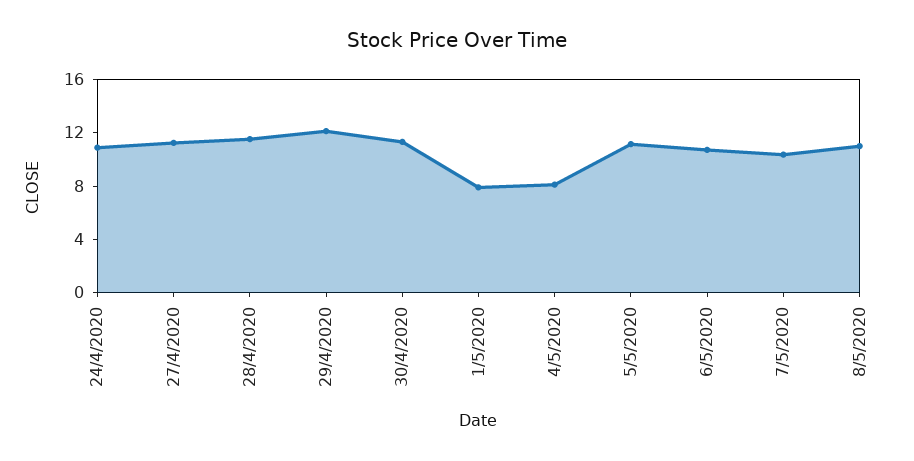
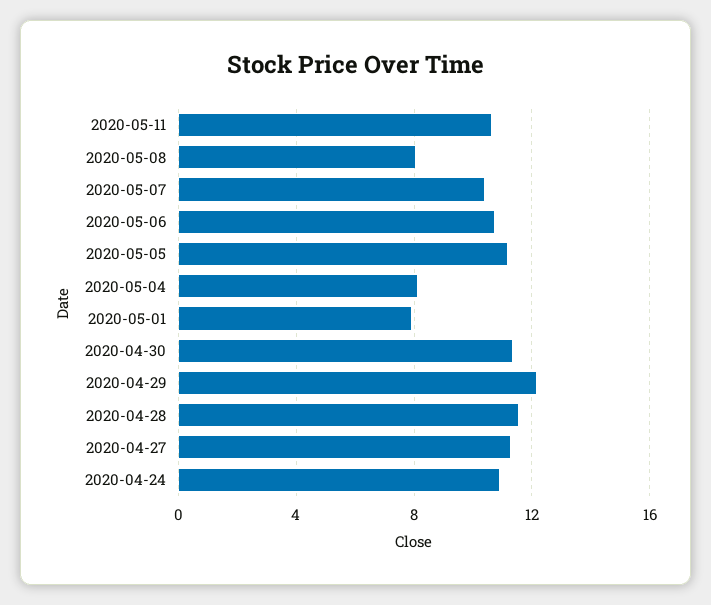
8/5/2020: 11 -> 8
2020-05-11: none -> 10.5

